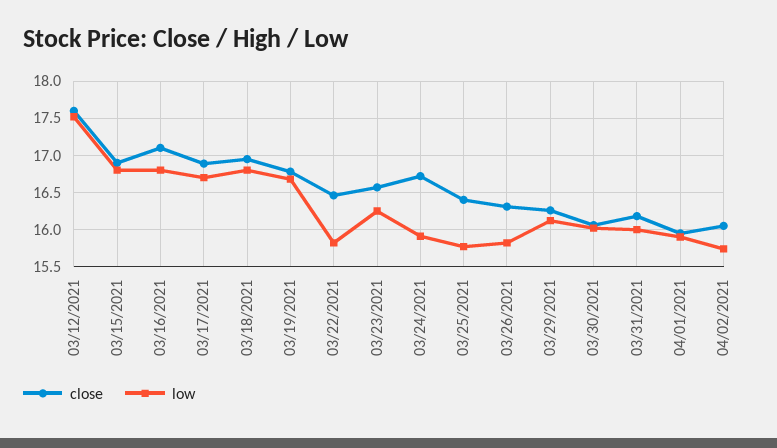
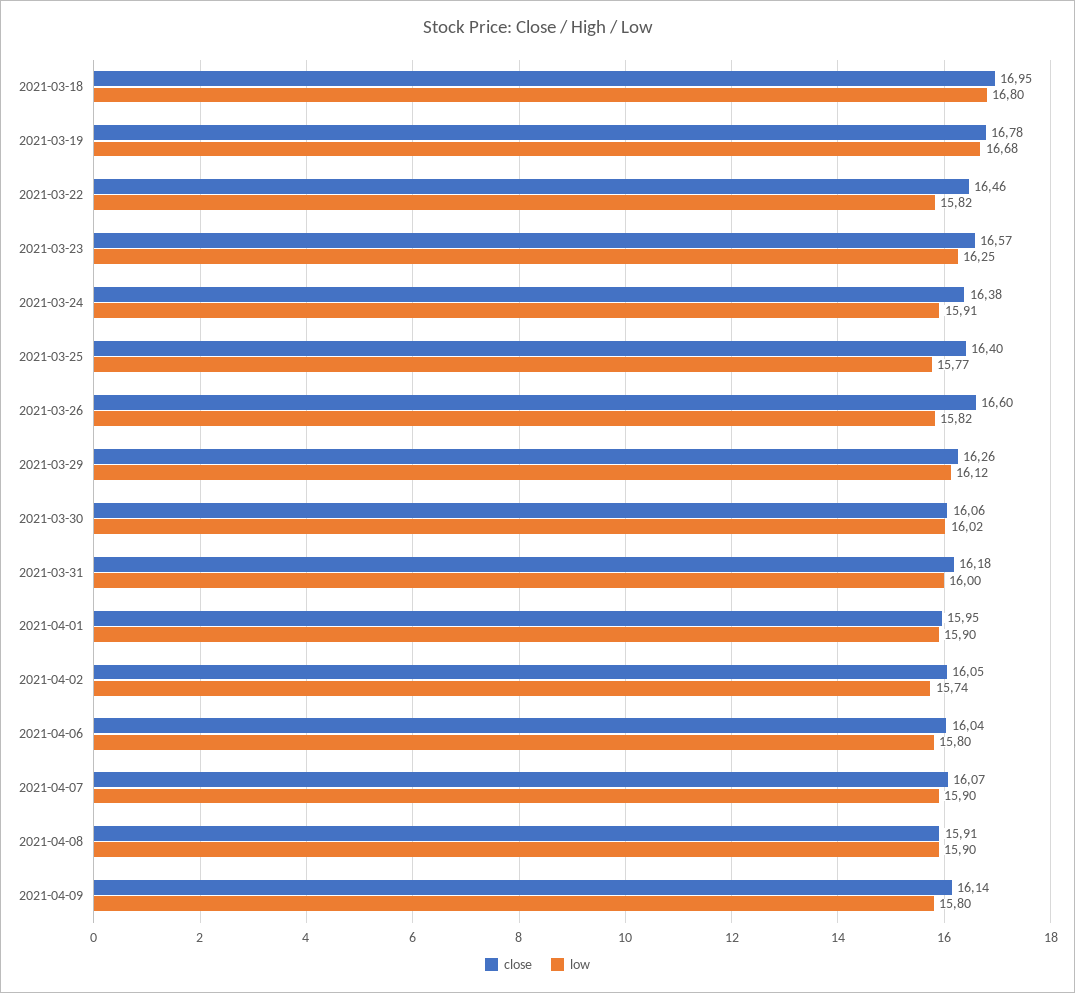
close, 03/12/2021: 17.6 -> none
low, 03/12/2021: 17.5 -> none
close, 03/15/2021: 16.9 -> none
low, 03/15/2021: 16.8 -> none
close, 03/16/2021: 17.1 -> none
low, 03/16/2021: 16.8 -> none
close, 03/17/2021: 16.9 -> none
low, 03/17/2021: 16.7 -> none
close, 03/24/2021: 16.7 -> 16.38
close, 03/26/2021: 16.3 -> 16.6
close, 2021-04-06: none -> 16.04
low, 2021-04-06: none -> 15.8
close, 2021-04-07: none -> 16.07
low, 2021-04-07: none -> 15.9
close, 2021-04-08: none -> 15.91
low, 2021-04-08: none -> 15.9
close, 2021-04-09: none -> 16.14
low, 2021-04-09: none -> 15.8

